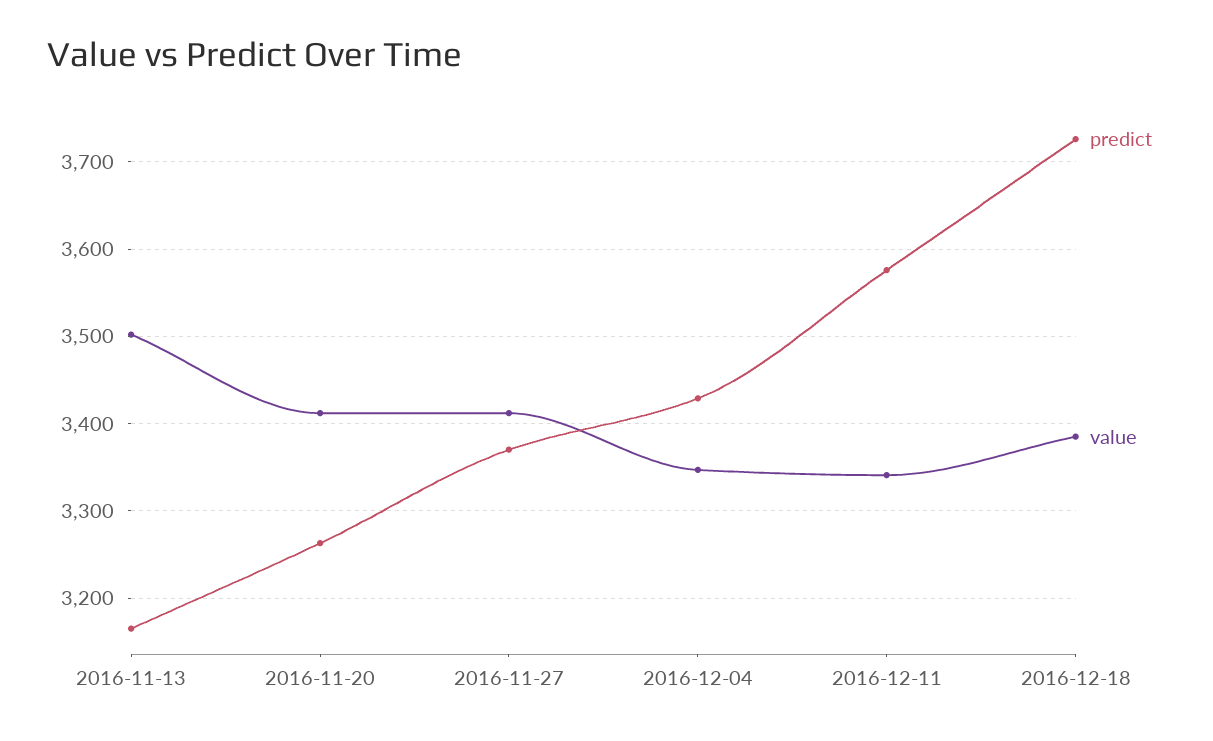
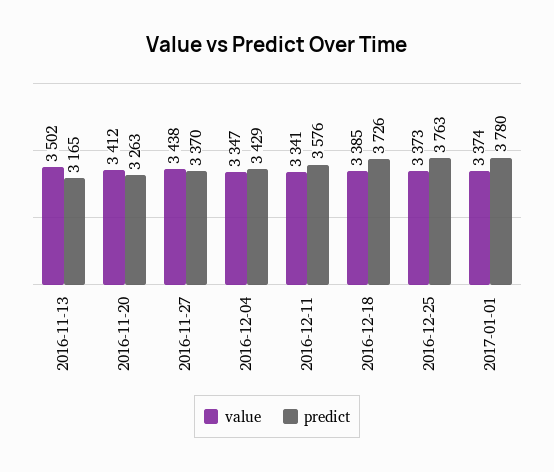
value, 2016-11-27: 3410 -> 3438
value, 2016-12-25: none -> 3373
predict, 2016-12-25: none -> 3763
value, 2017-01-01: none -> 3374
predict, 2017-01-01: none -> 3780

